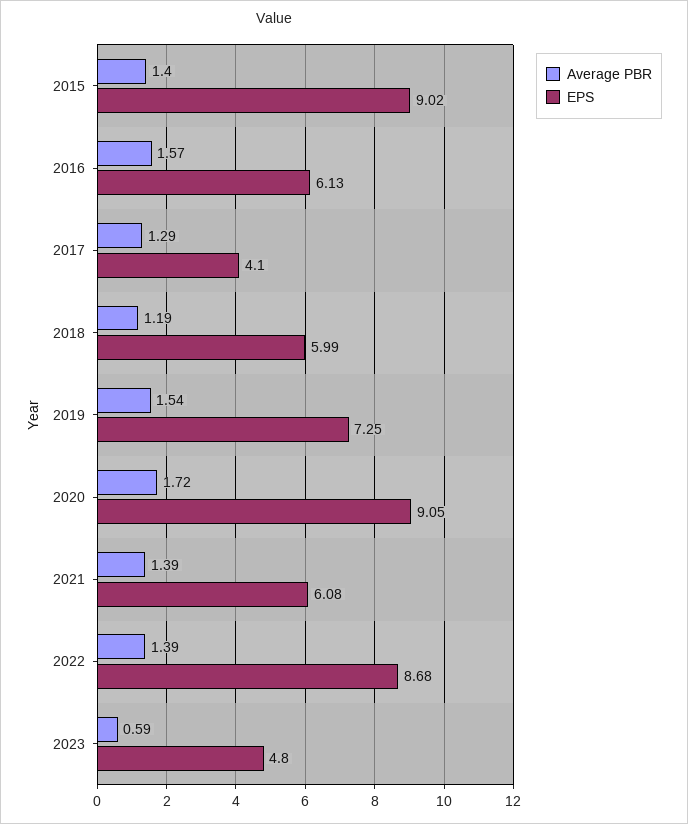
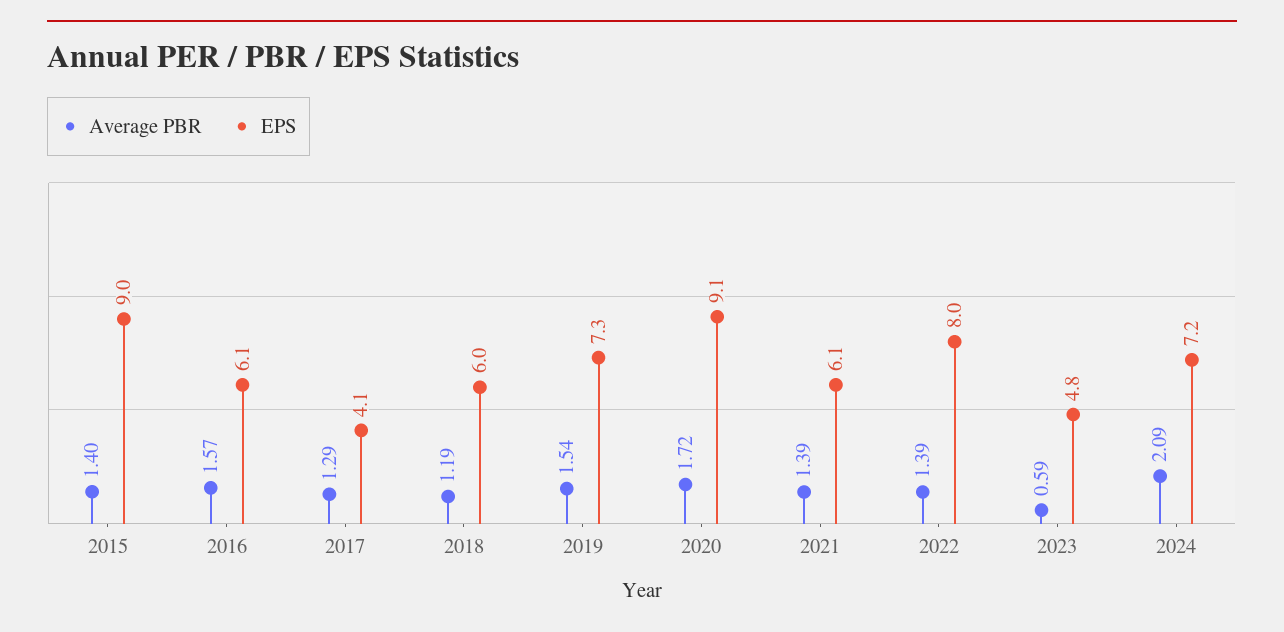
EPS, 2022: 8.68 -> 8
Average PBR, 2024: none -> 2.09
EPS, 2024: none -> 7.2

